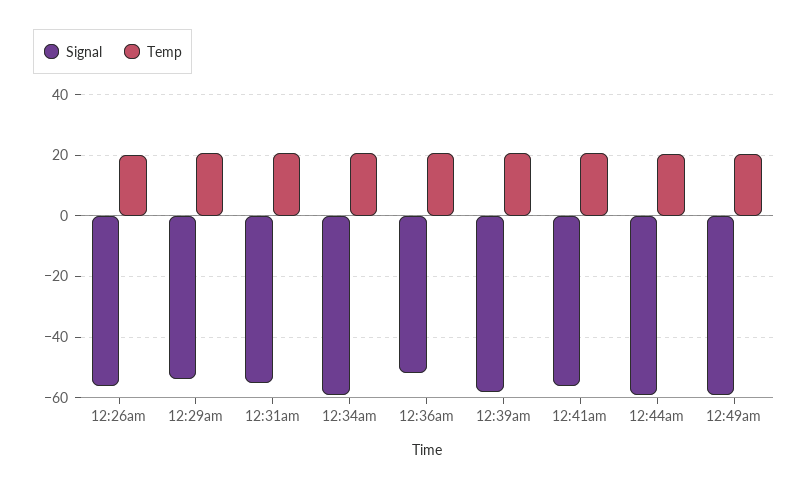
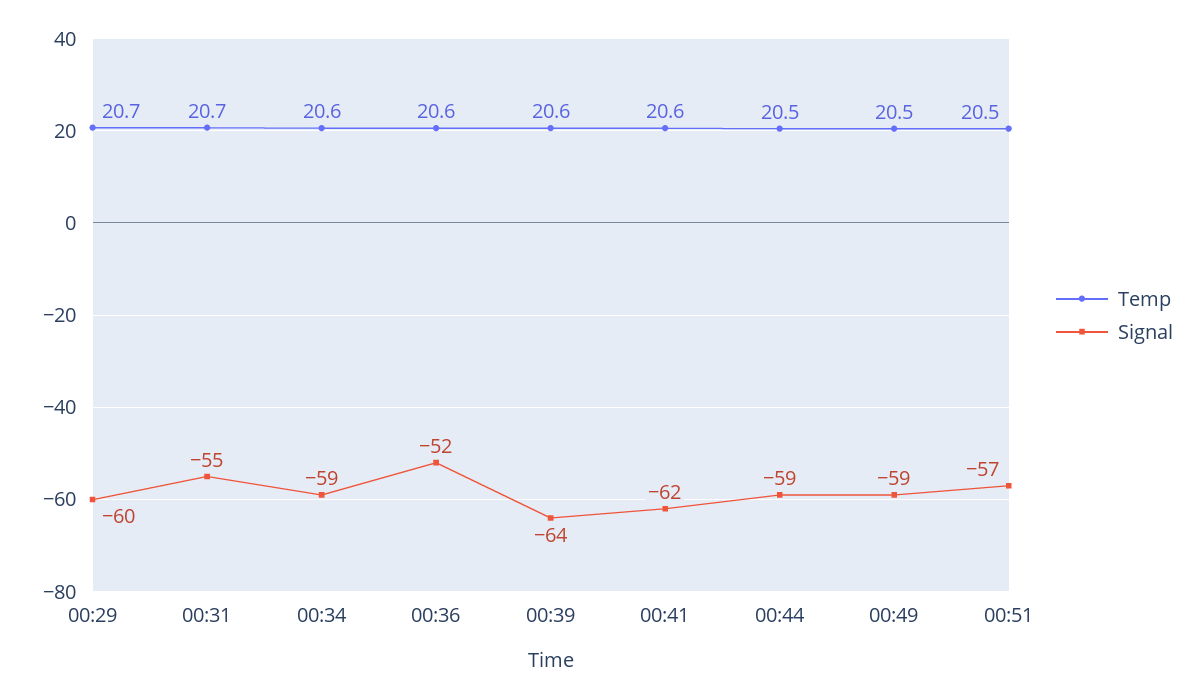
Signal, 12:26am: -56 -> none
Temp, 12:26am: 20 -> none
Signal, 12:29am: -54 -> -60
Signal, 12:39am: -58 -> -64
Signal, 12:41am: -56 -> -62
Temp, 00:51: none -> 20.5
Signal, 00:51: none -> -57

